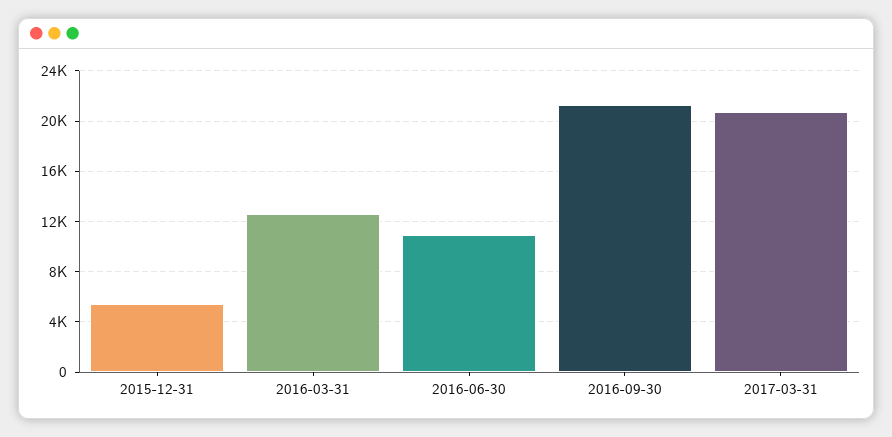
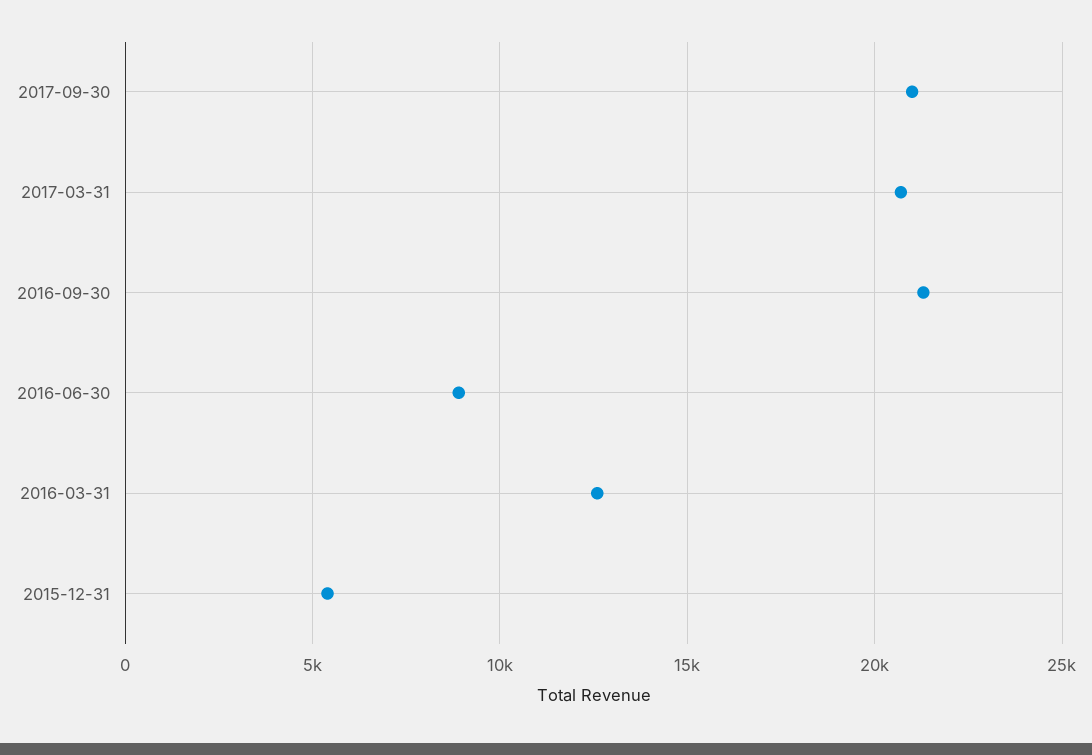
2016-06-30: 11000 -> 9000
2017-09-30: none -> 21000

